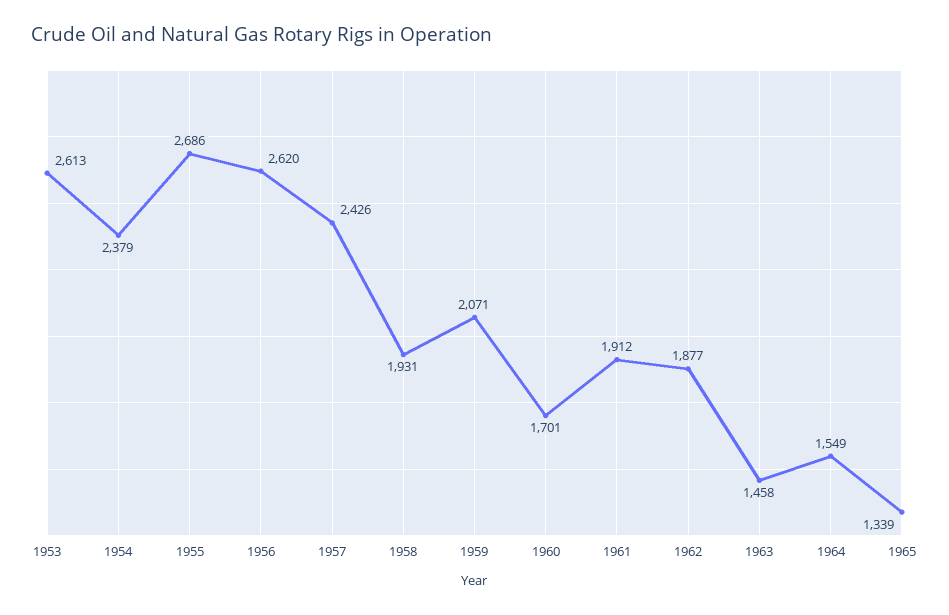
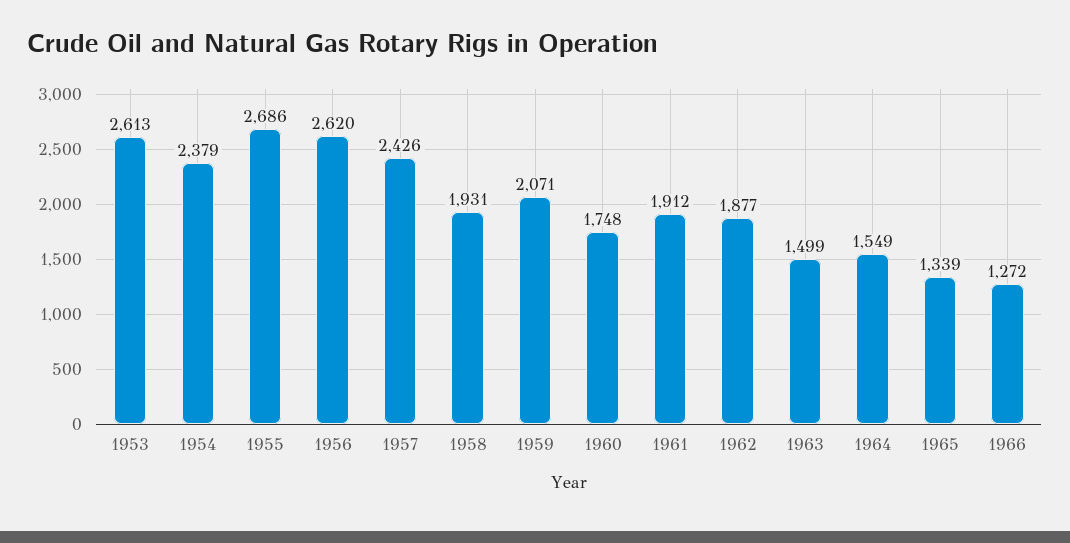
1960: 1701 -> 1748
1963: 1458 -> 1499
1966: none -> 1272

